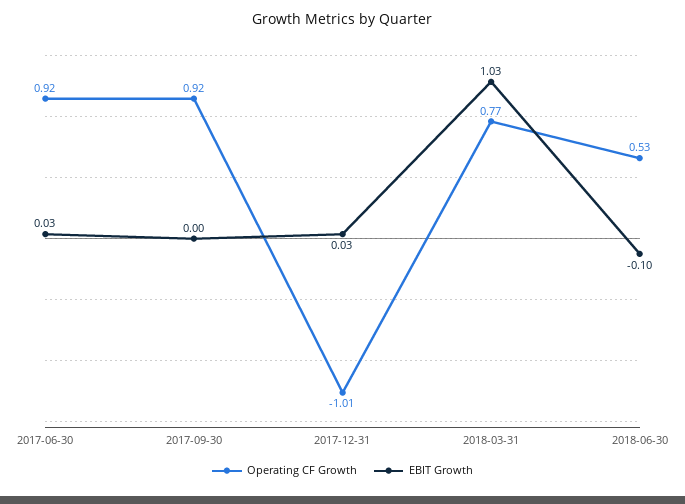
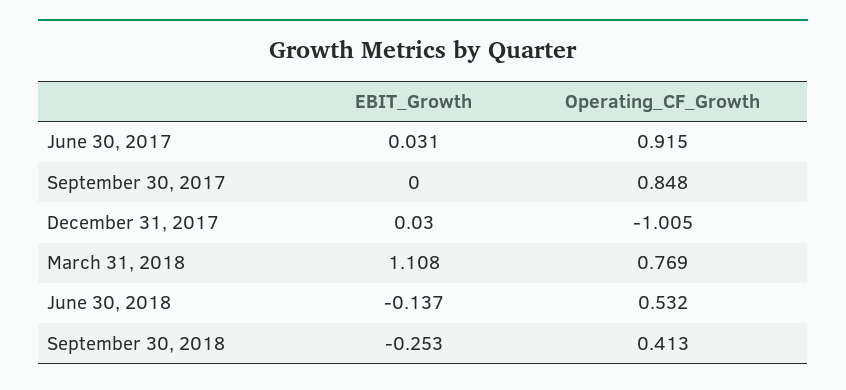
Operating CF Growth, 2017-09-30: 0.92 -> 0.848
EBIT Growth, 2018-03-31: 1.03 -> 1.108
EBIT Growth, 2018-06-30: -0.1 -> -0.137
EBIT Growth, September 30, 2018: none -> -0.253
Operating CF Growth, September 30, 2018: none -> 0.413

